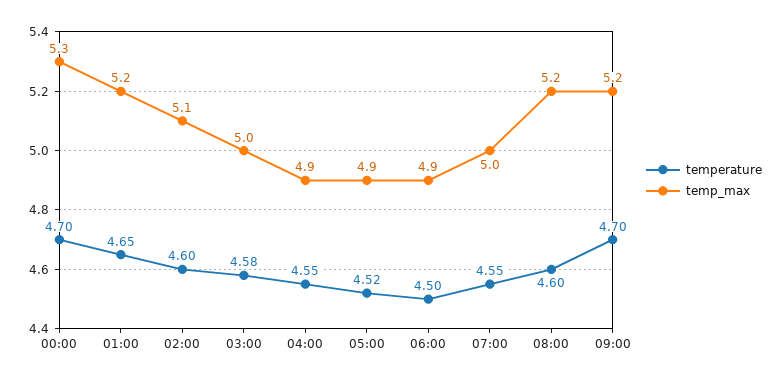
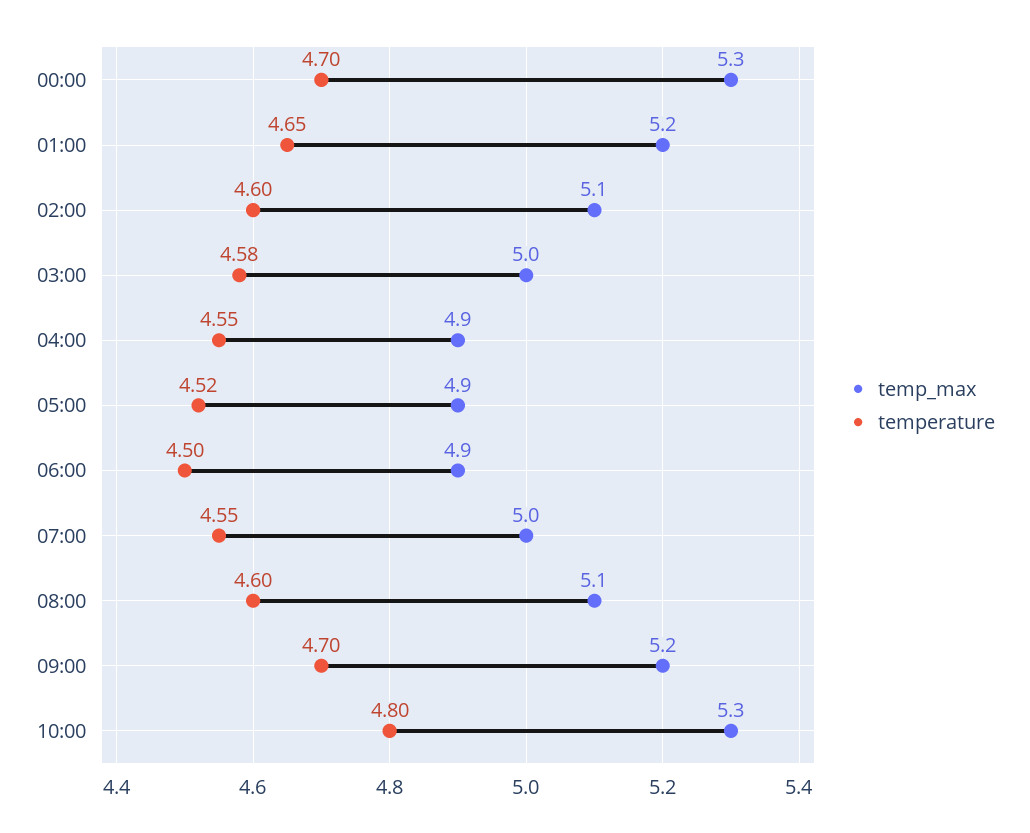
temp_max, 08:00: 5.2 -> 5.1
temp_max, 10:00: none -> 5.3
temperature, 10:00: none -> 4.8

